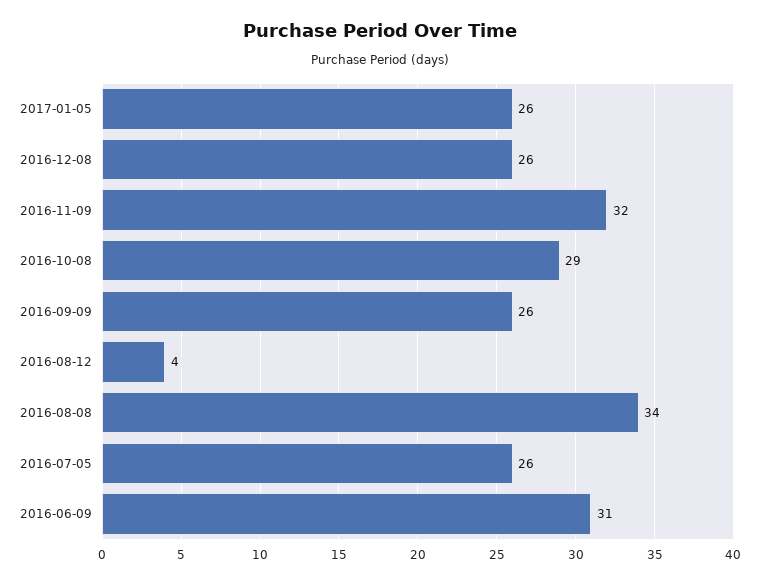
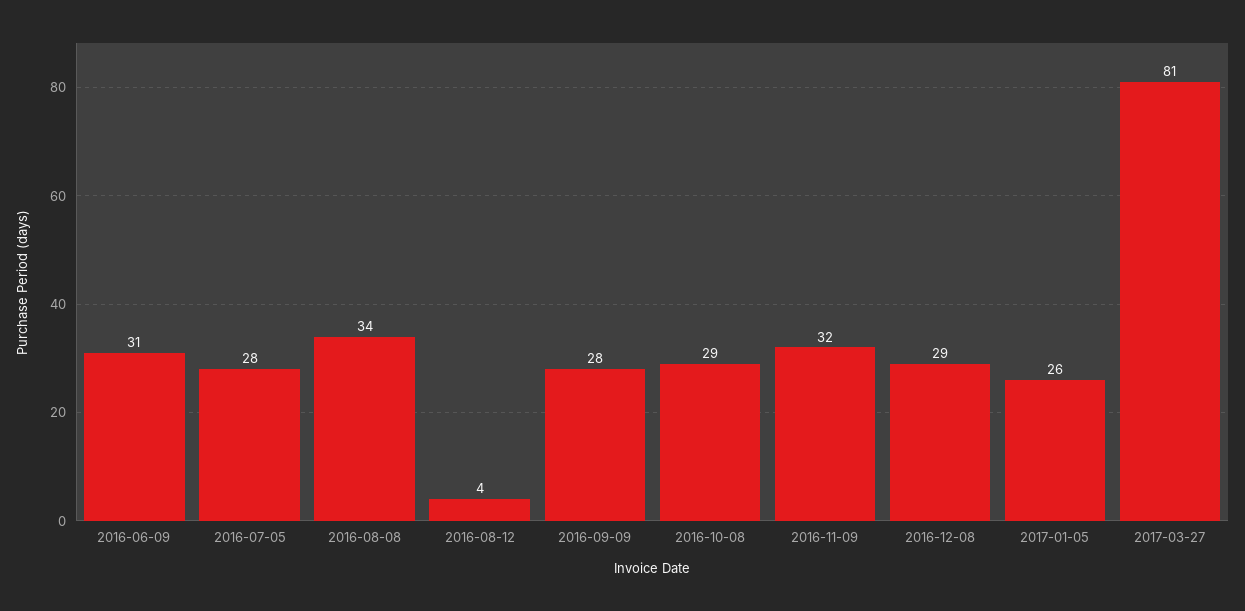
2016-12-08: 26 -> 29
2016-09-09: 26 -> 28
2016-07-05: 26 -> 28
2017-03-27: none -> 81

